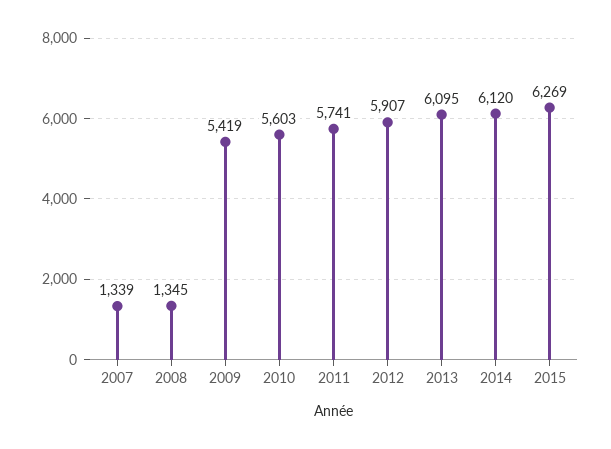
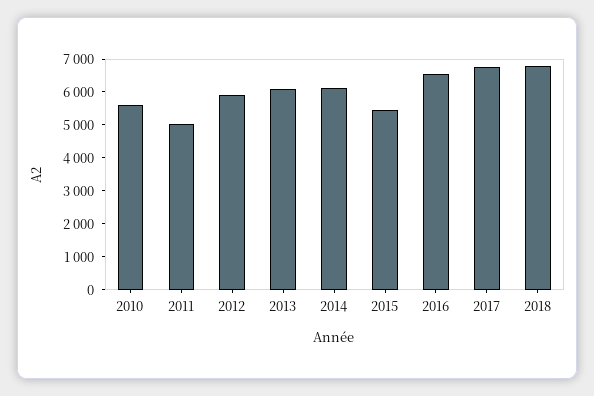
2007: 1339 -> none
2008: 1345 -> none
2009: 5419 -> none
2011: 5741 -> 5000
2015: 6269 -> 5500
2016: none -> 6500
2017: none -> 6750
2018: none -> 6750

